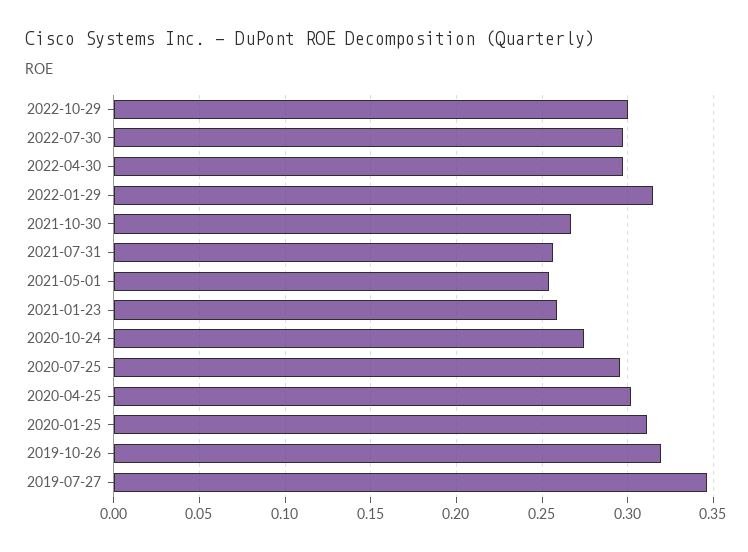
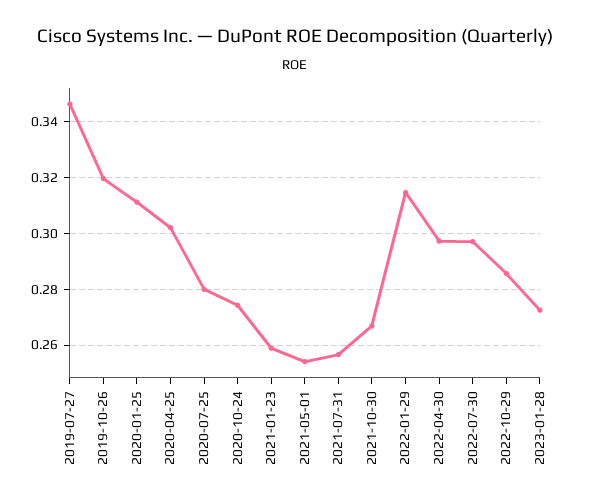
2022-10-29: 0.3 -> 0.285
2020-07-25: 0.295 -> 0.28
2023-01-28: none -> 0.2725

